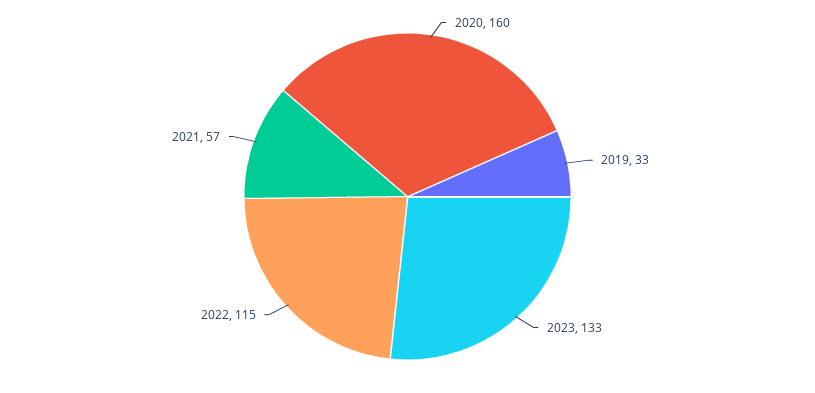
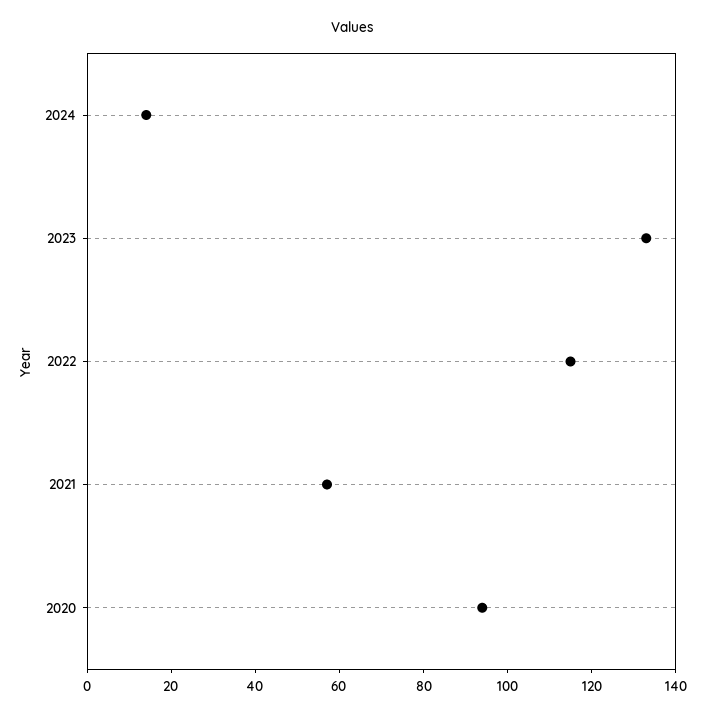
2020: 160 -> 95
2019: 33 -> none
2024: none -> 15

